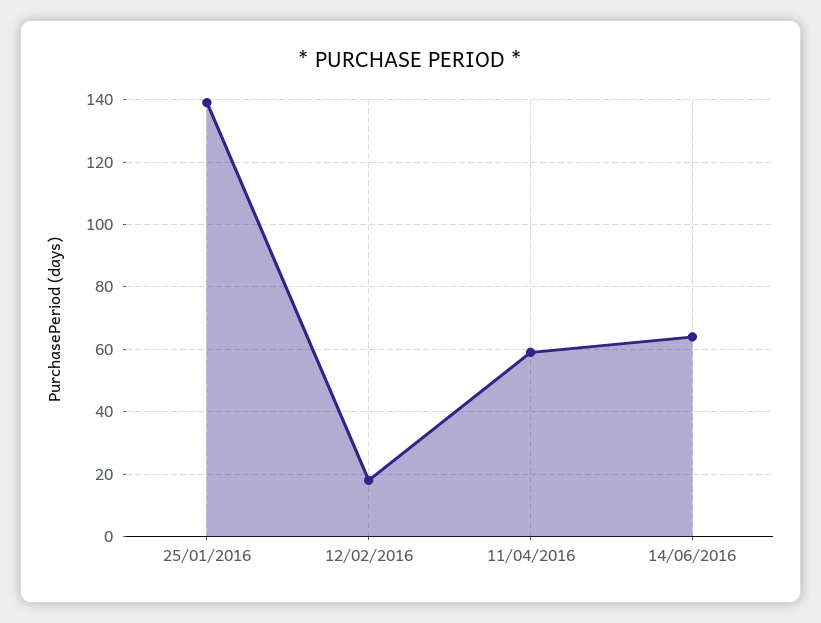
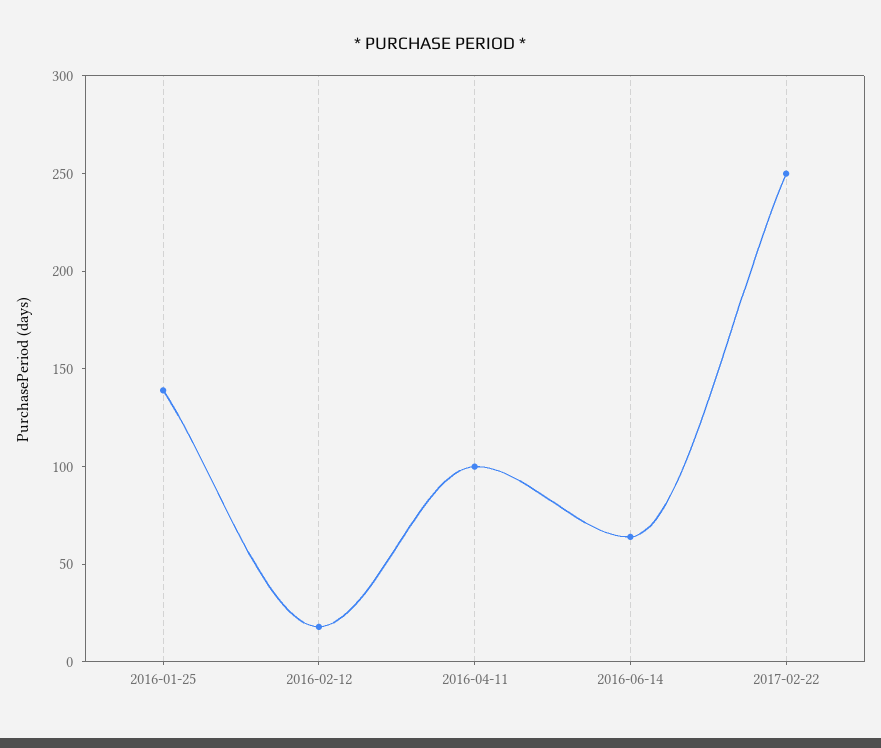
11/04/2016: 60 -> 100
2017-02-22: none -> 250

